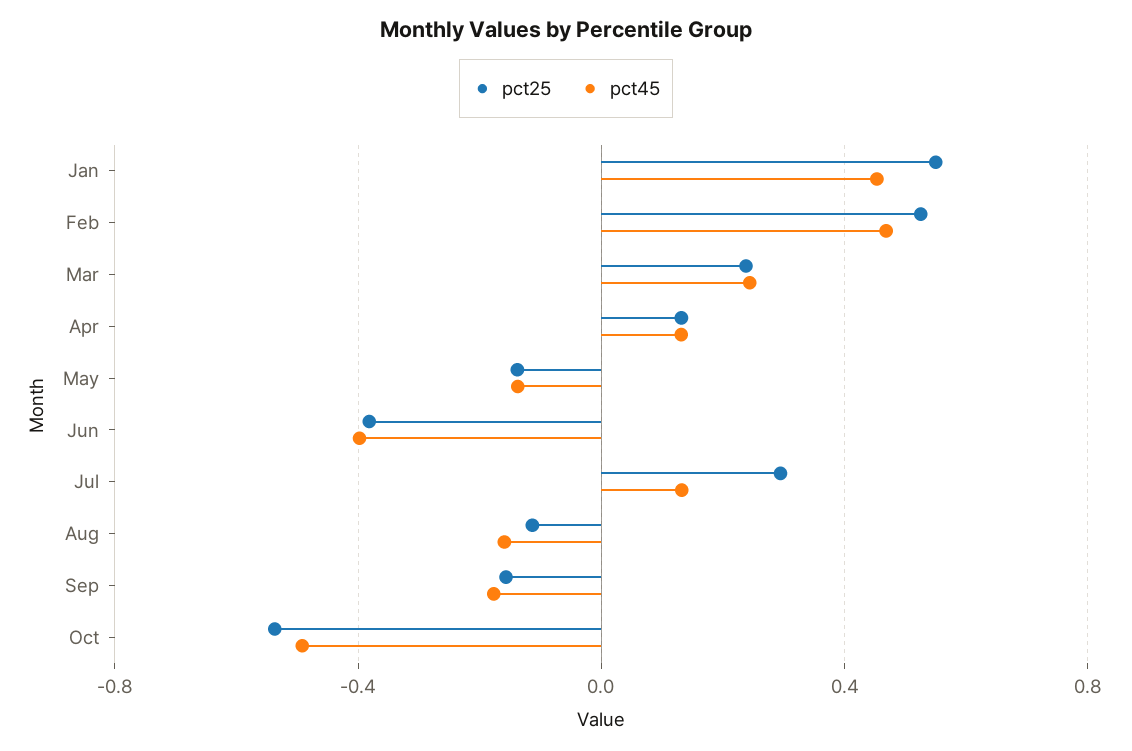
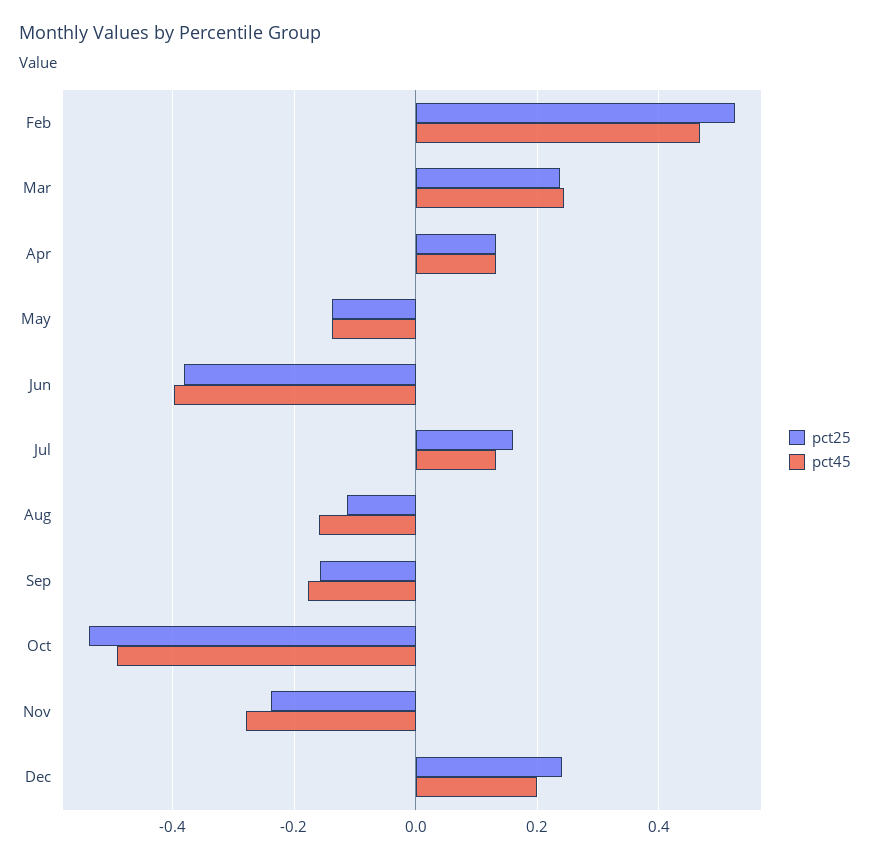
pct25, Jan: 0.55 -> none
pct45, Jan: 0.45 -> none
pct25, Jul: 0.3 -> 0.16
pct25, Nov: none -> -0.24
pct45, Nov: none -> -0.28
pct25, Dec: none -> 0.24
pct45, Dec: none -> 0.2

